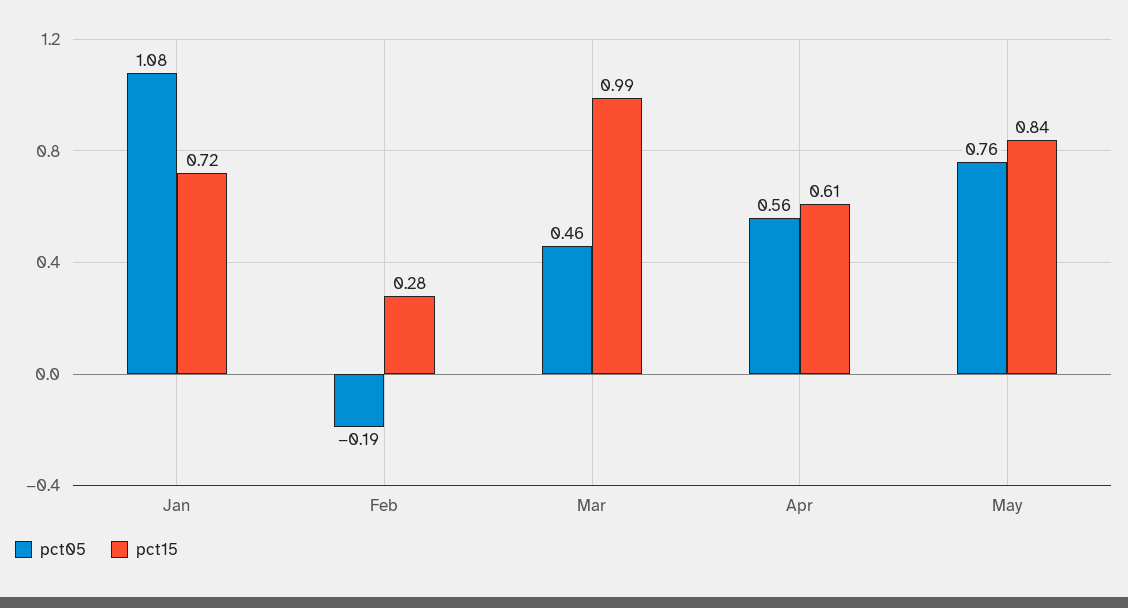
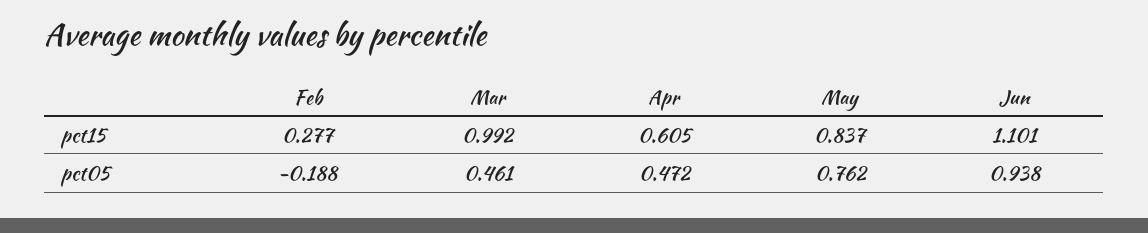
pct05, Jan: 1.08 -> none
pct15, Jan: 0.72 -> none
pct05, Apr: 0.56 -> 0.472
pct15, Jun: none -> 1.101
pct05, Jun: none -> 0.938

